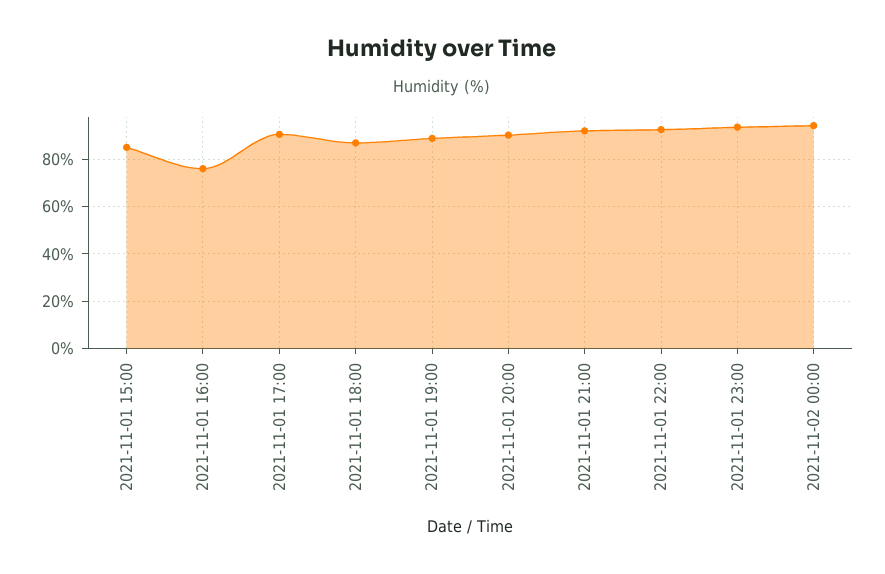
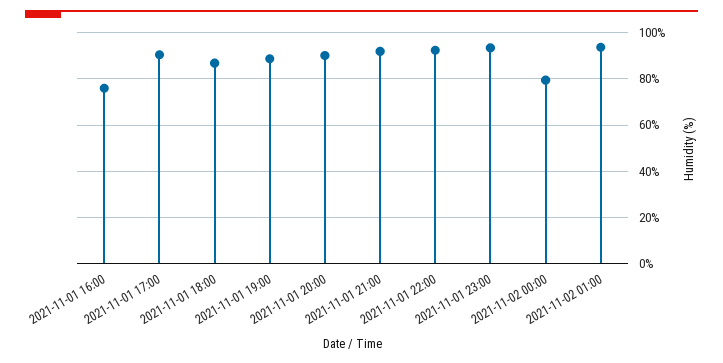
2021-11-01 15:00: 85 -> none
2021-11-02 00:00: 95 -> 80
2021-11-02 01:00: none -> 95

